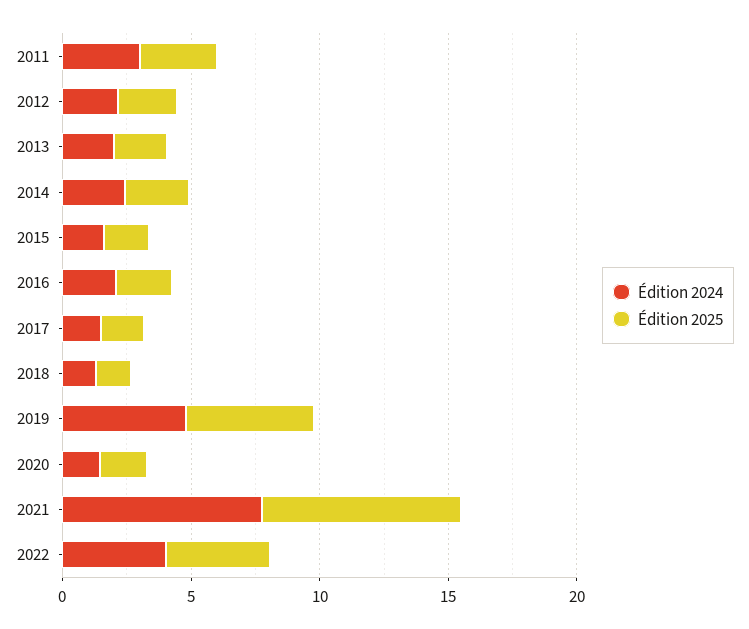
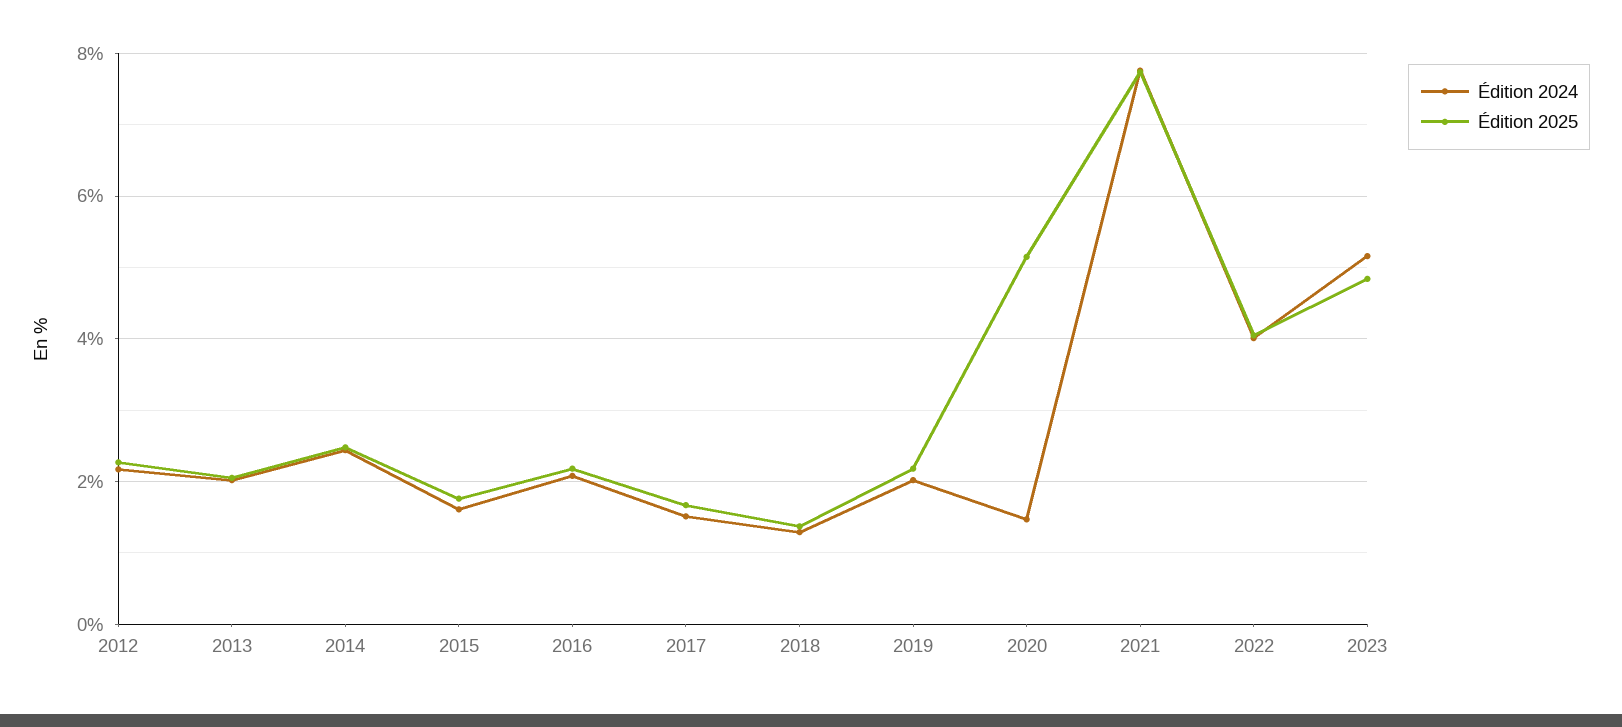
Édition 2024, 2011: 3 -> none
Édition 2025, 2011: 3 -> none
Édition 2024, 2019: 5 -> 2
Édition 2025, 2019: 5 -> 2.2
Édition 2025, 2020: 2 -> 5.2
Édition 2024, 2023: none -> 5.2
Édition 2025, 2023: none -> 4.8

